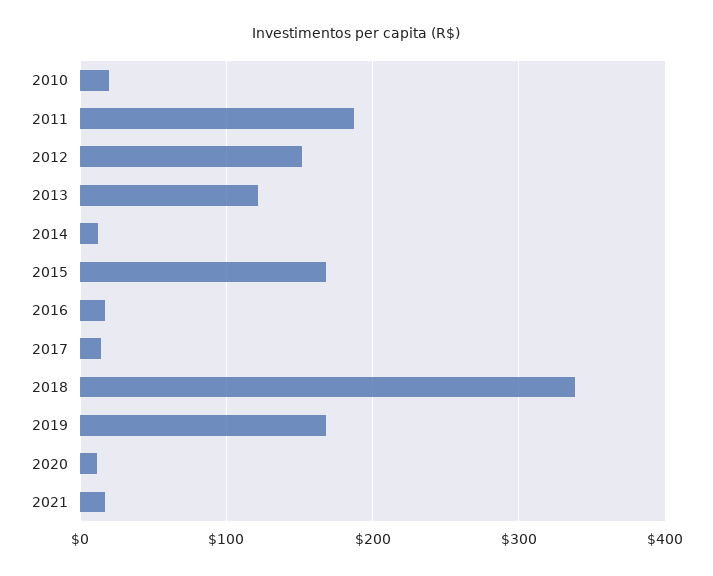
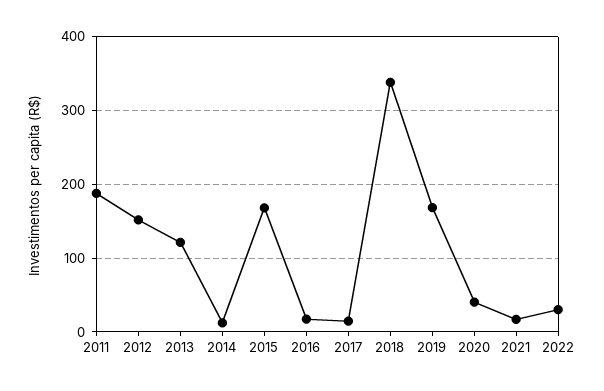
2010: 20 -> none
2020: 10 -> 40
2022: none -> 30

